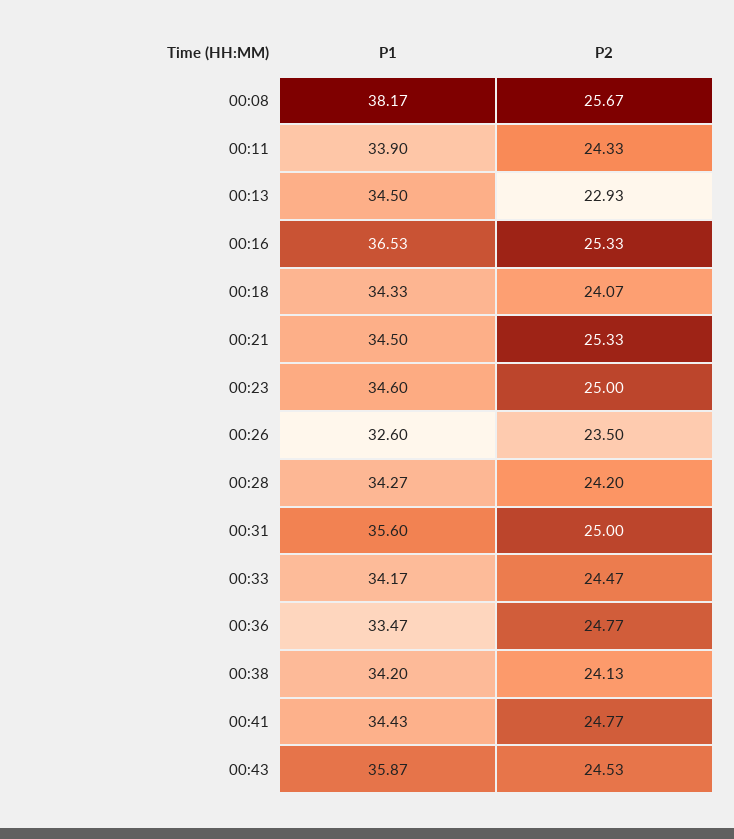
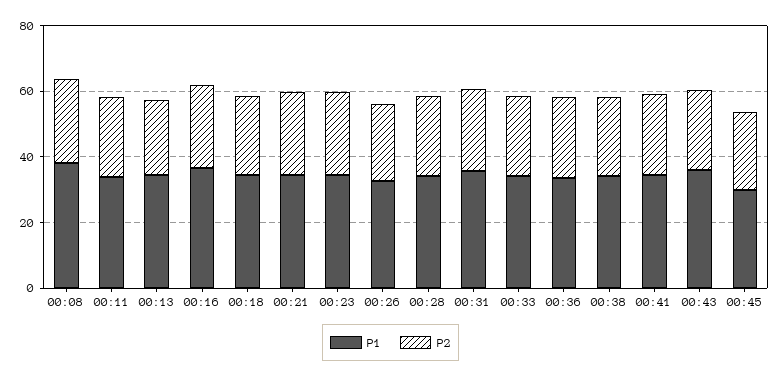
P1, 00:45: none -> 30
P2, 00:45: none -> 25

